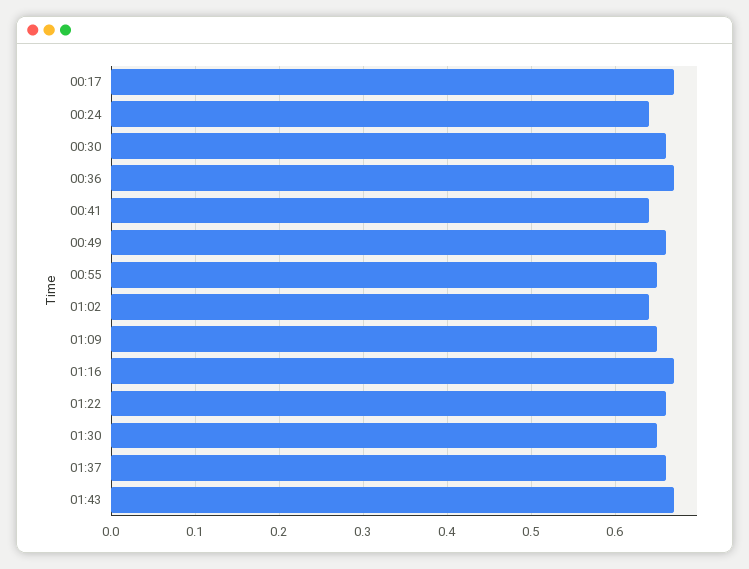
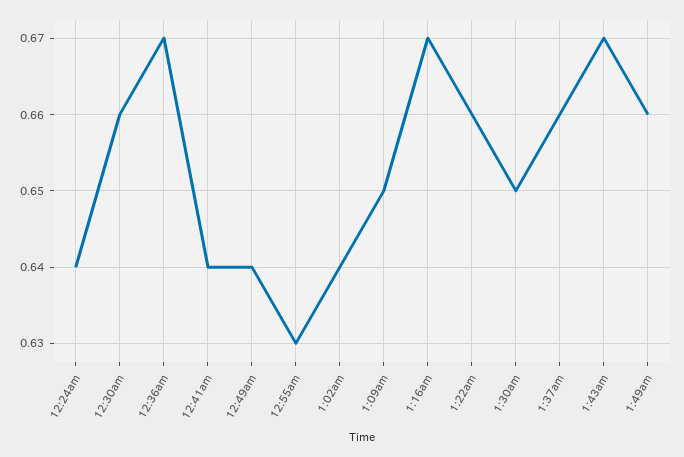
00:17: 0.67 -> none
00:49: 0.66 -> 0.64
00:55: 0.65 -> 0.63
1:49am: none -> 0.66

